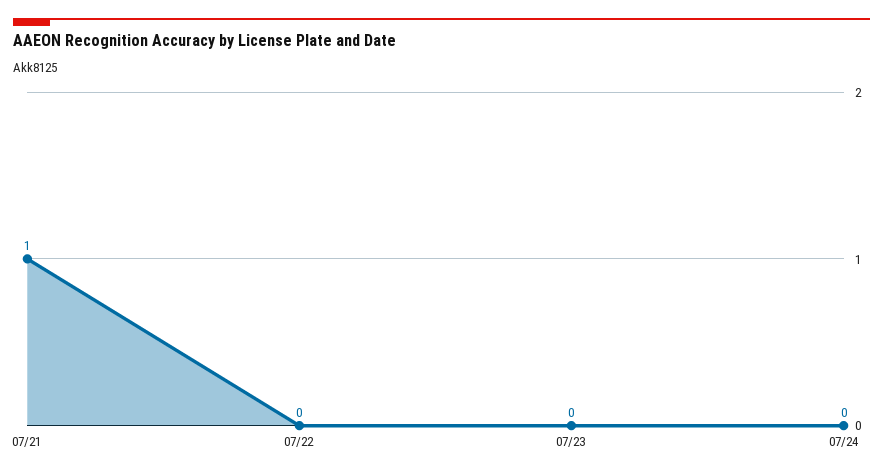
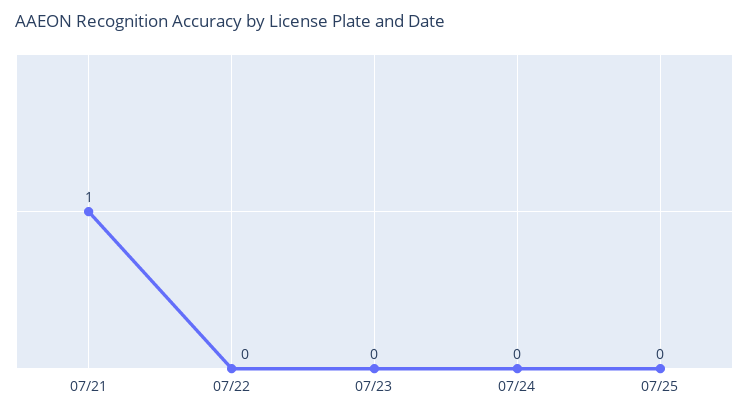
07/25: none -> 0

